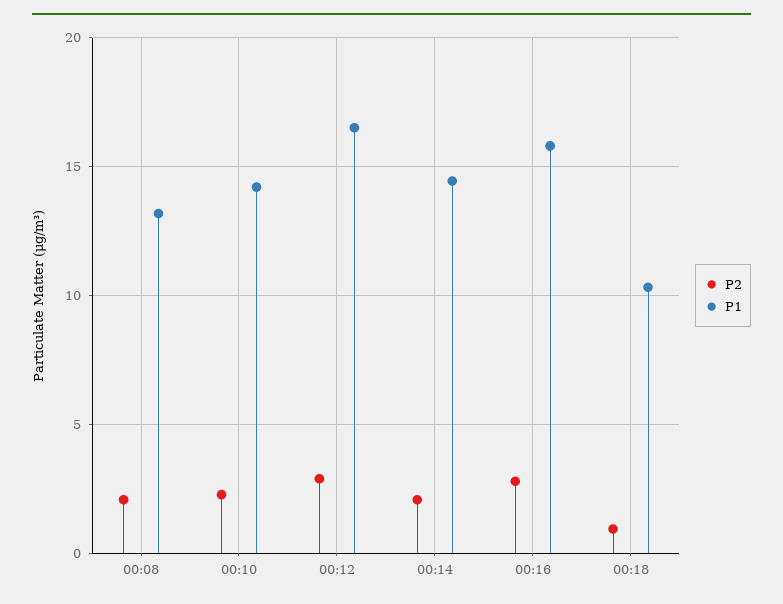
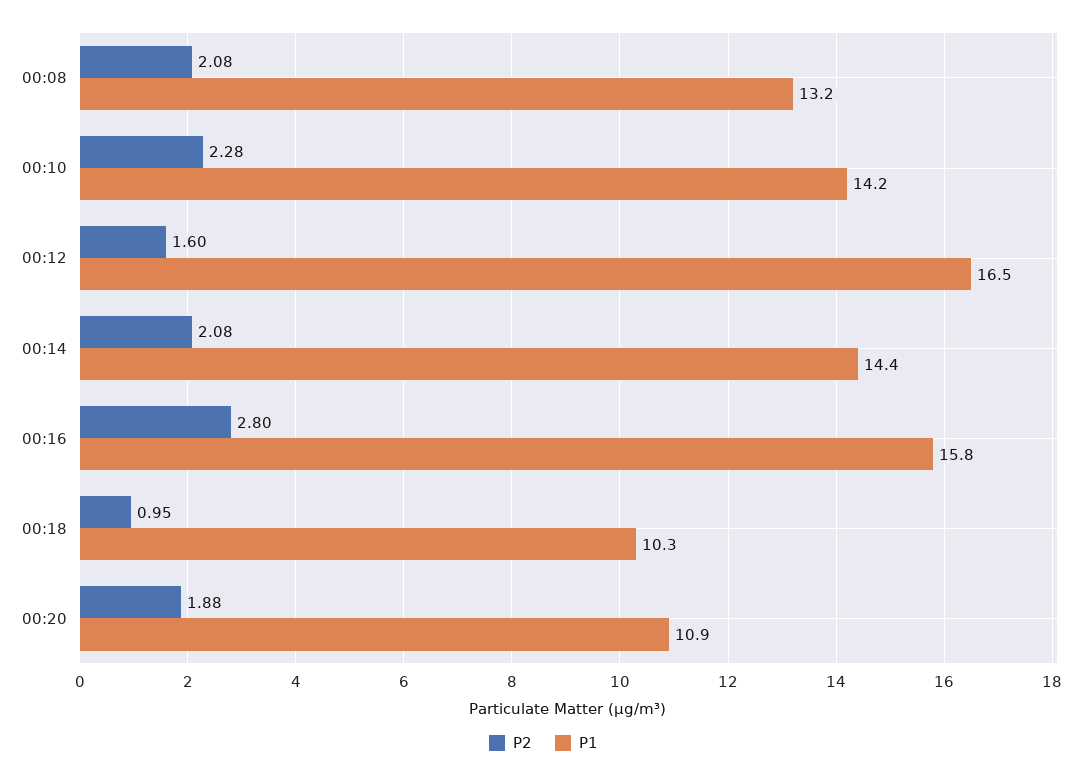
P2, 00:12: 3 -> 1.6
P2, 00:20: none -> 1.88
P1, 00:20: none -> 10.9

